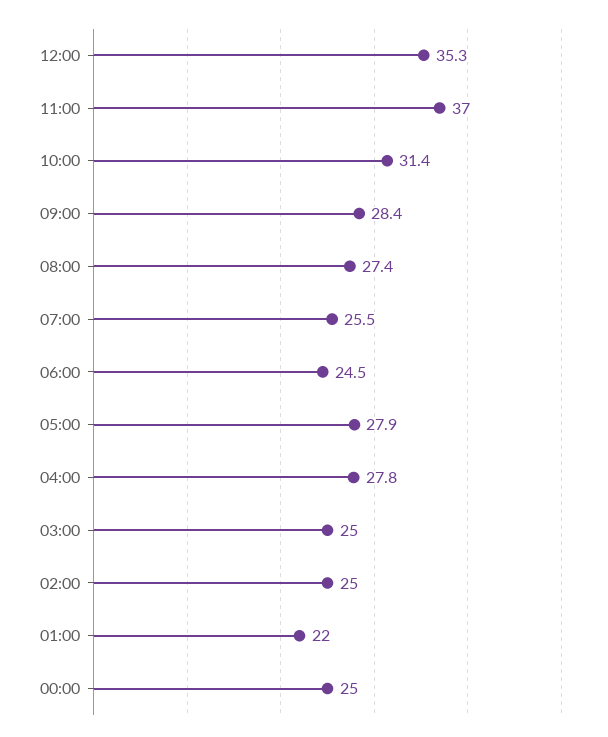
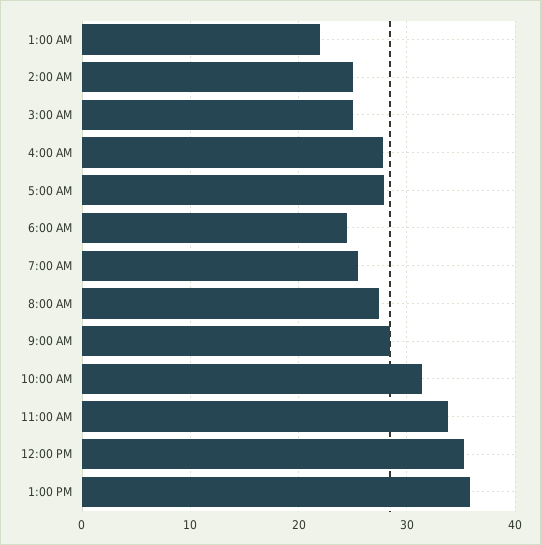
11:00: 37 -> 34
00:00: 25 -> none
1:00 PM: none -> 36

